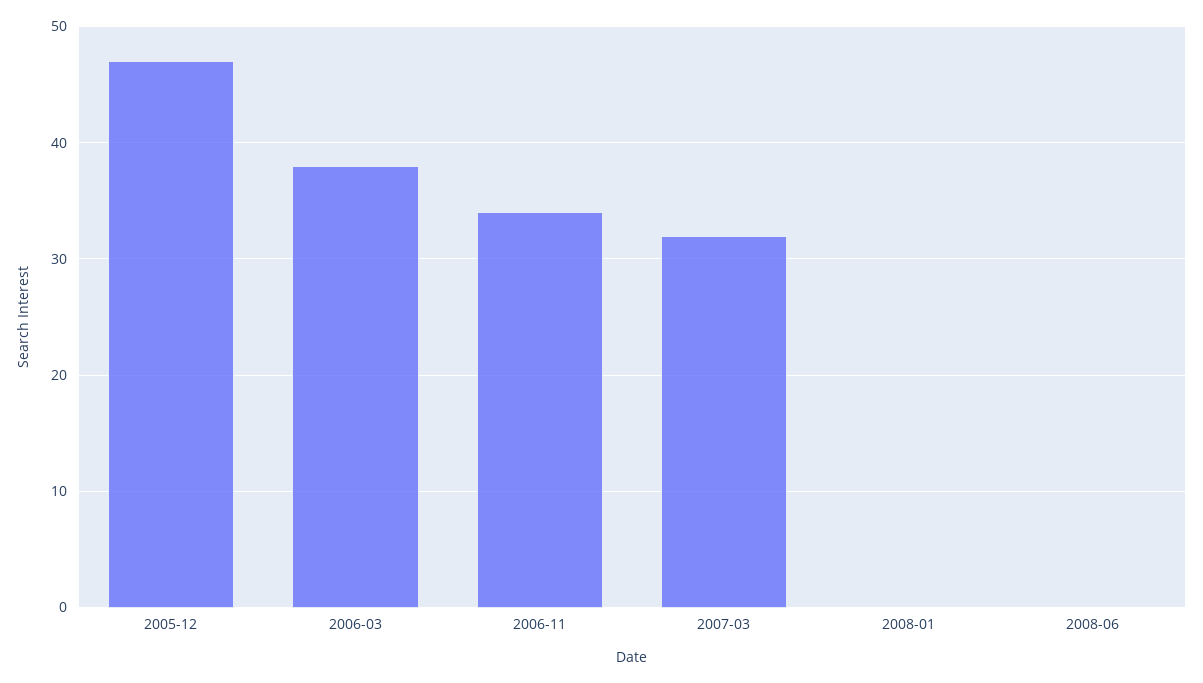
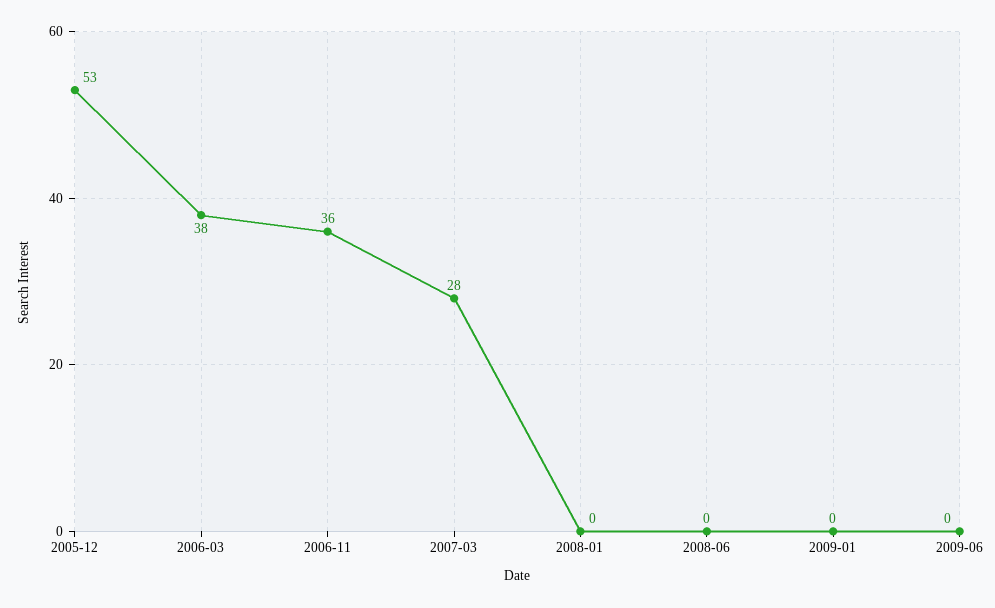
2005-12: 47 -> 53
2006-11: 34 -> 36
2007-03: 32 -> 28
2009-01: none -> 0
2009-06: none -> 0

